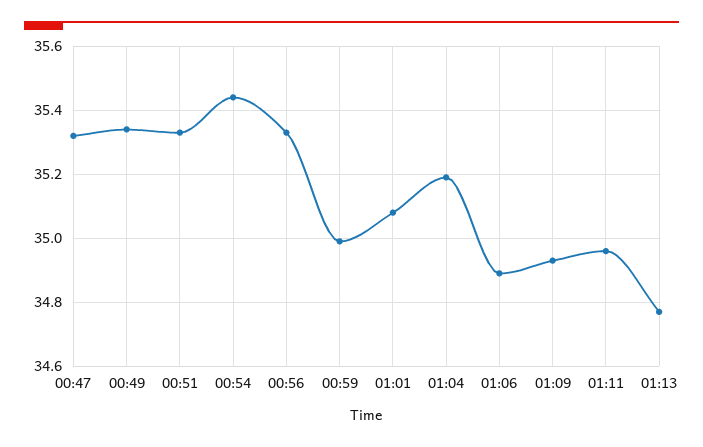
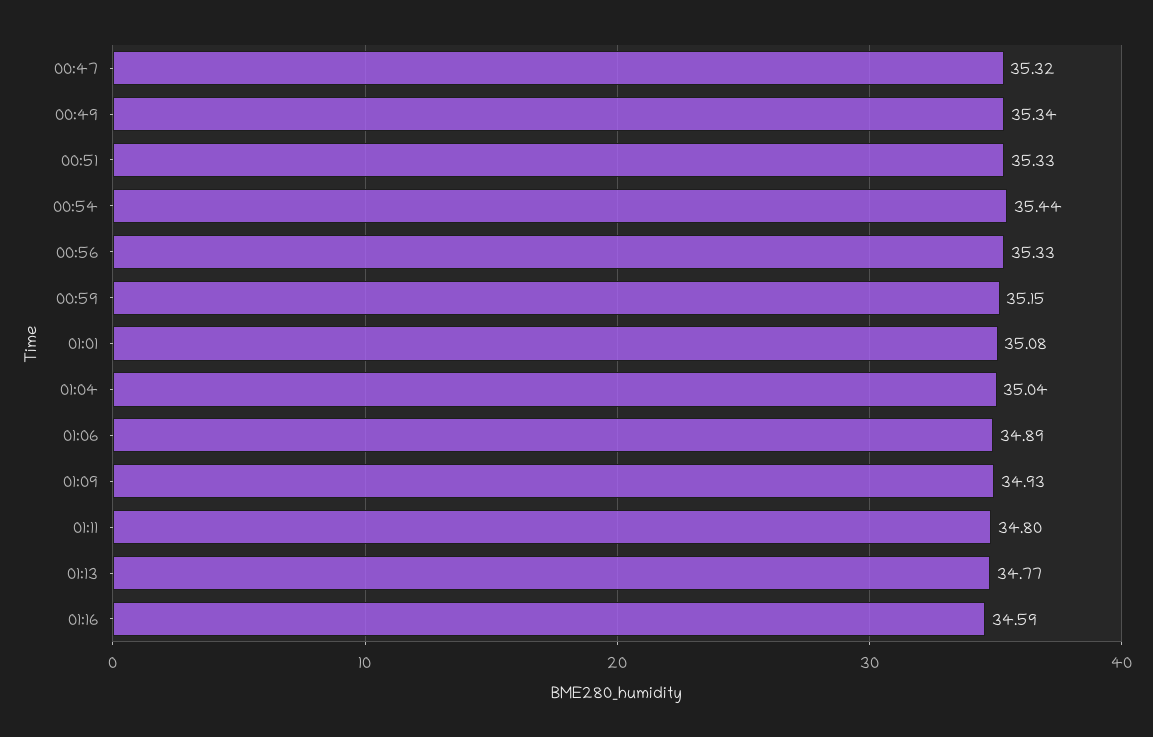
00:59: 35 -> 35.15
01:04: 35.2 -> 35.04
01:11: 34.95 -> 34.8
01:16: none -> 34.59

